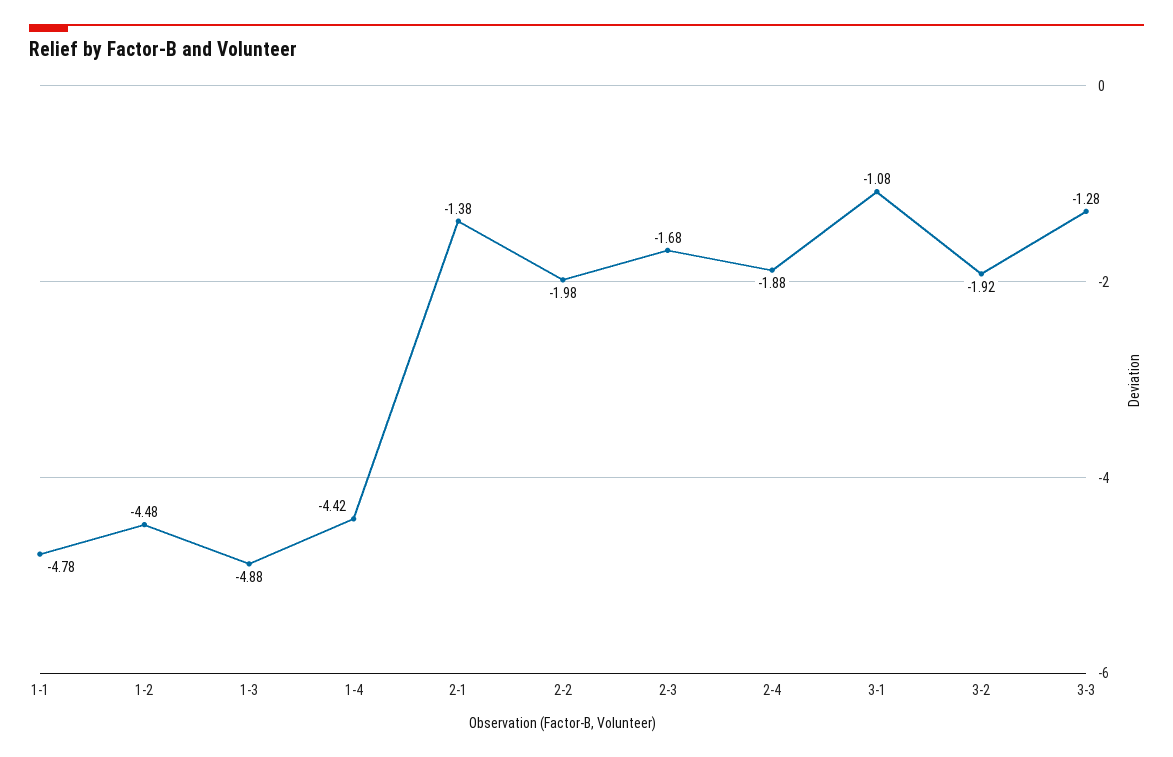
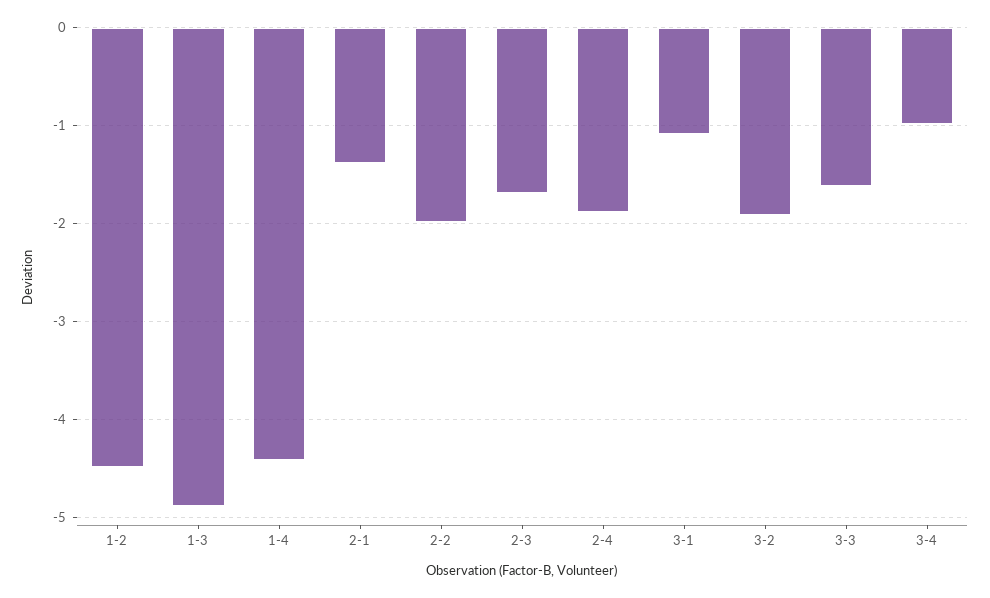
1-1: -4.78 -> none
3-3: -1.28 -> -1.6
3-4: none -> -1

